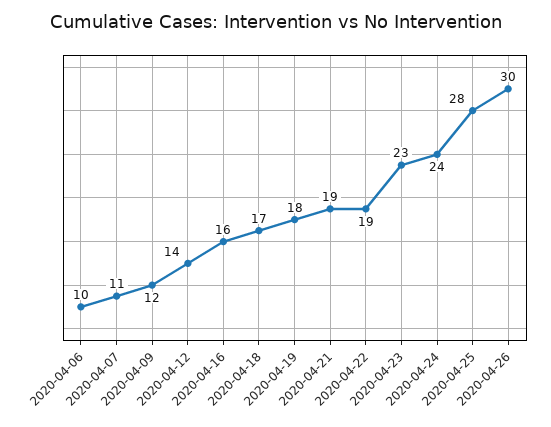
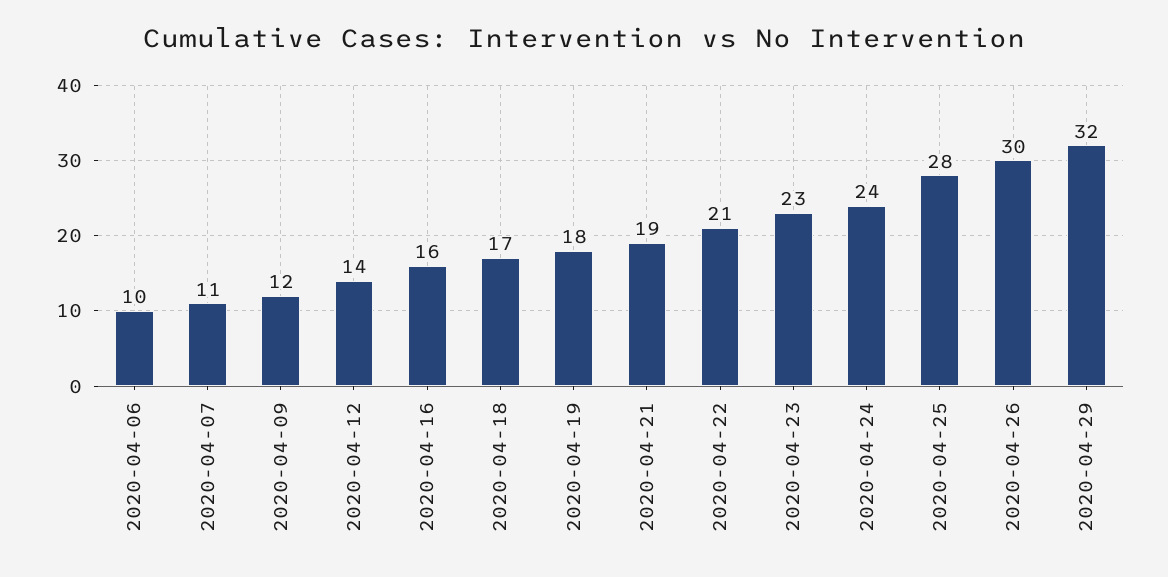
2020-04-22: 19 -> 21
2020-04-29: none -> 32

